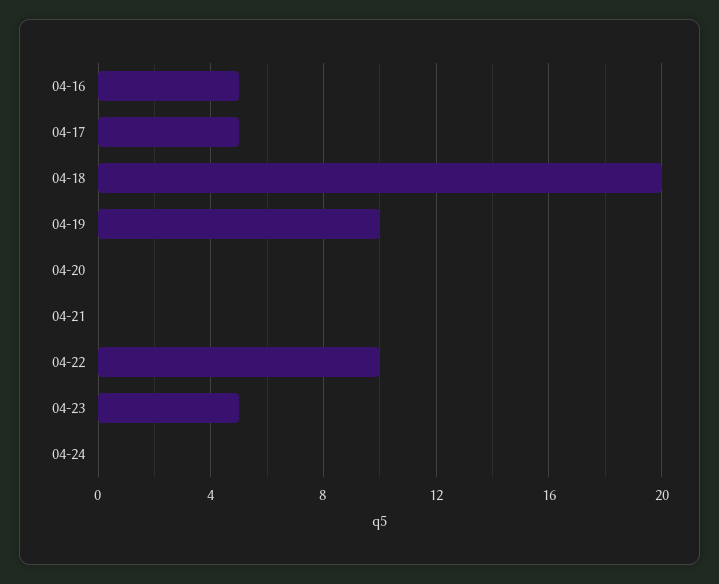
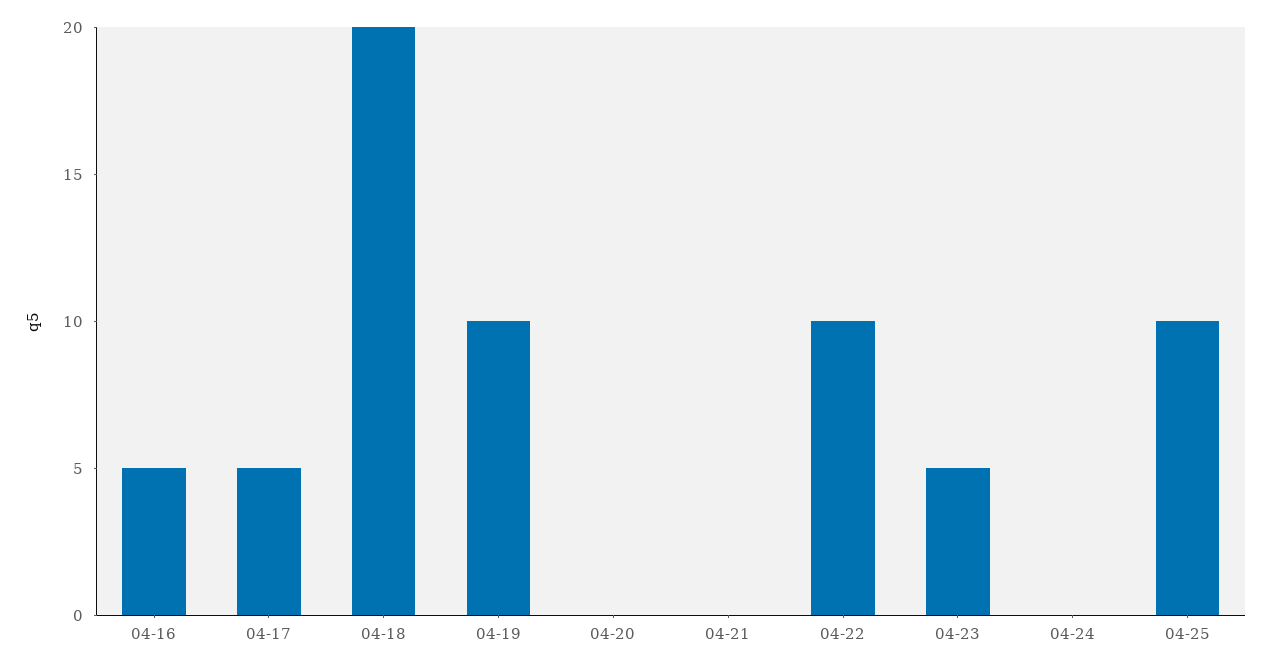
04-25: none -> 10

